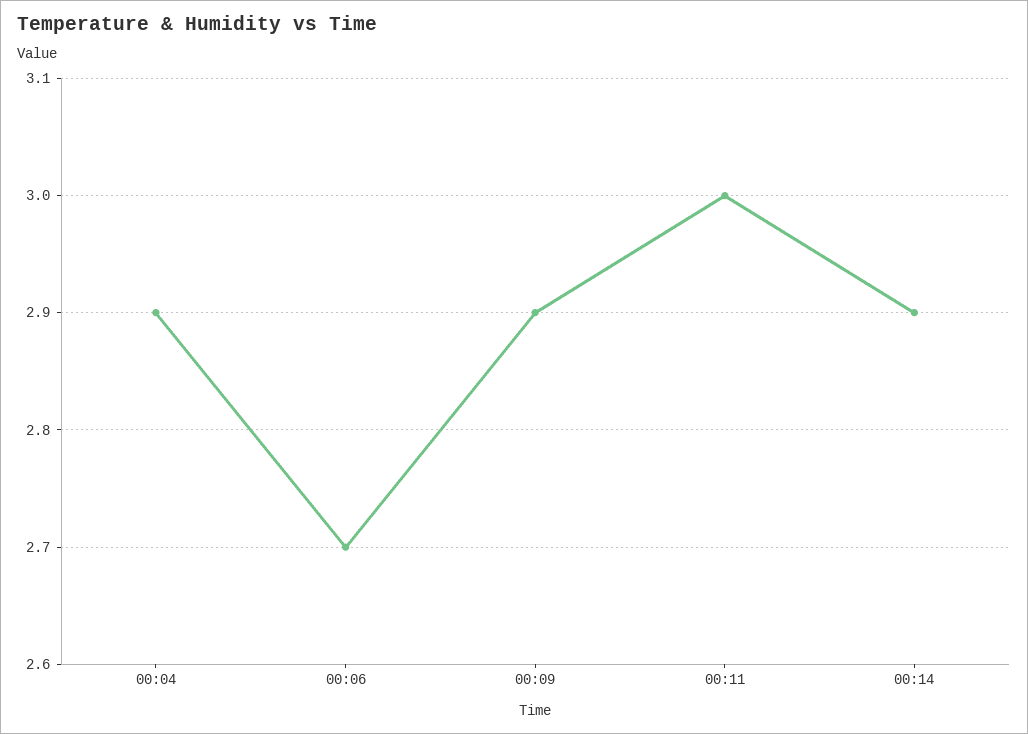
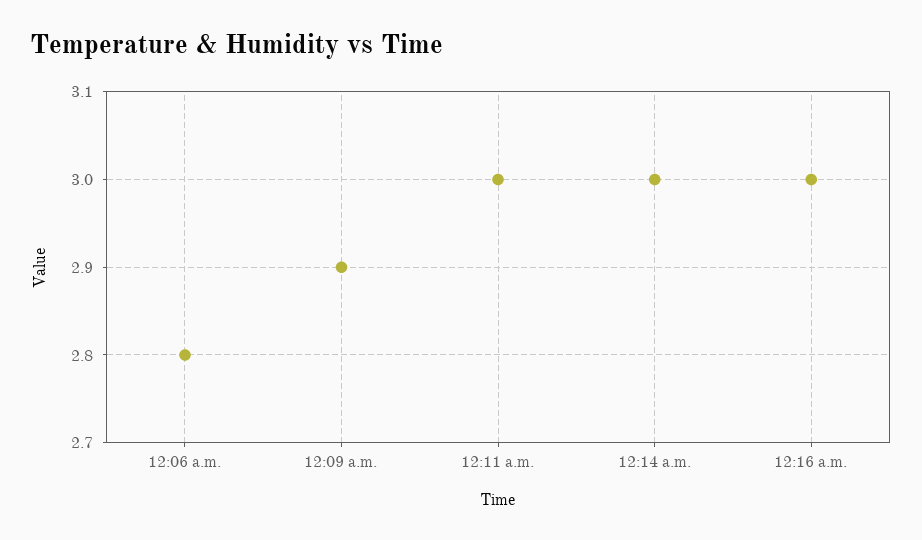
00:04: 2.9 -> none
00:06: 2.7 -> 2.8
00:14: 2.9 -> 3
12:16 a.m.: none -> 3

